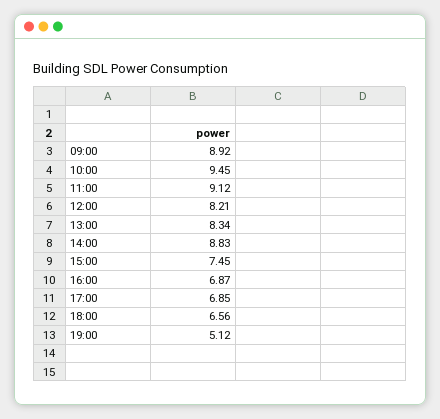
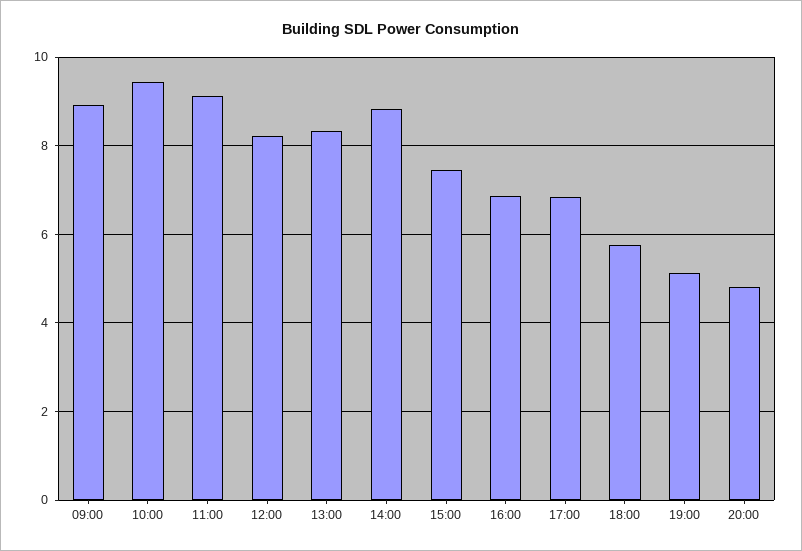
18:00: 6.56 -> 5.8
20:00: none -> 4.8

